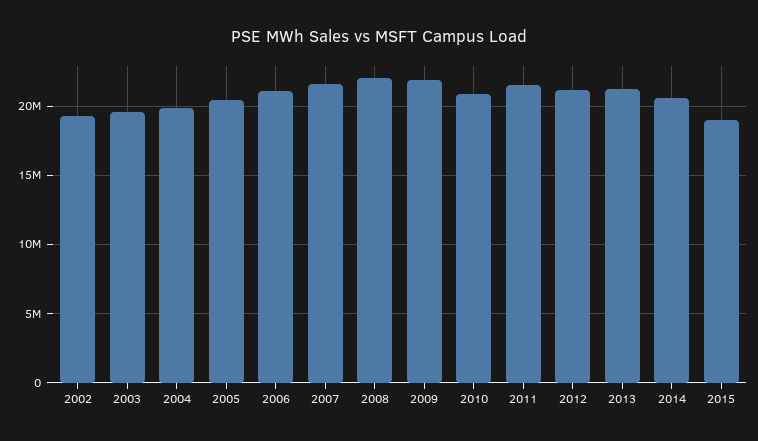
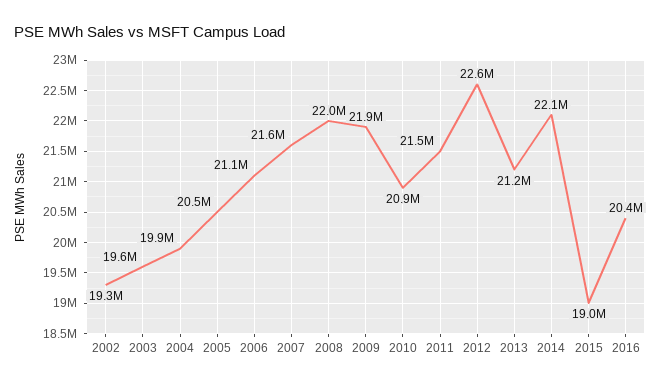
2012: 21000000 -> 22600000
2014: 20500000 -> 22100000
2016: none -> 20400000

